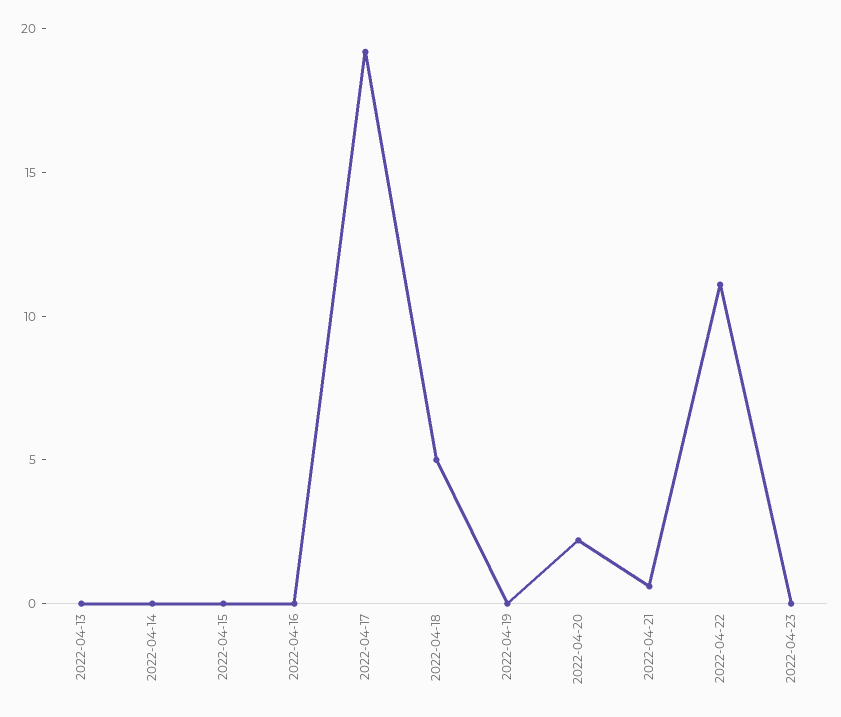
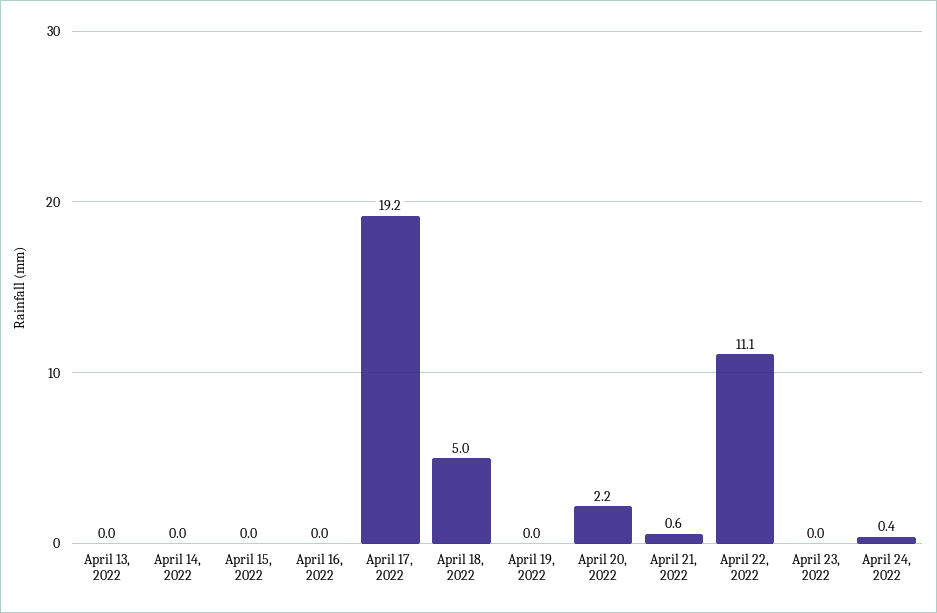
April 24, 2022: none -> 0.4

